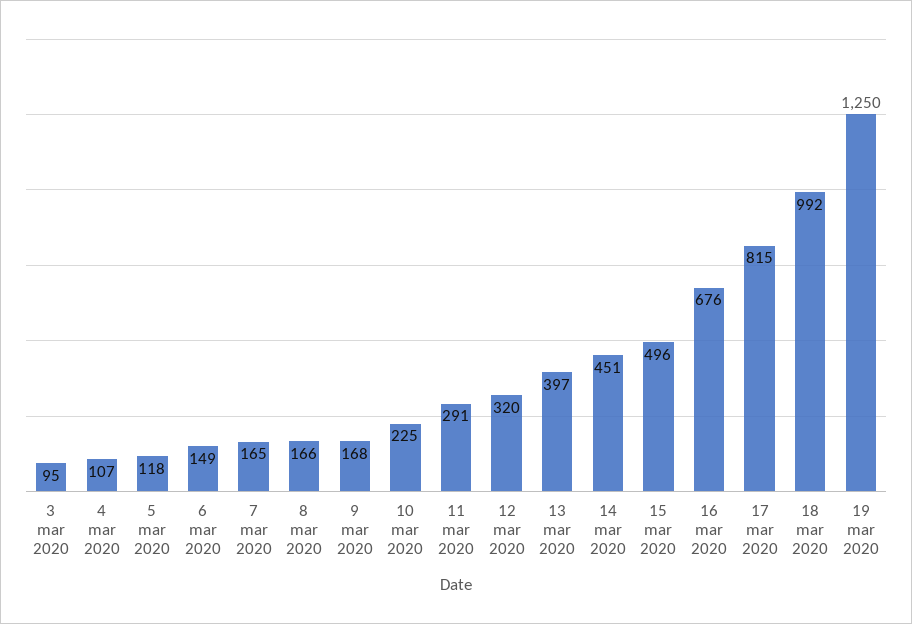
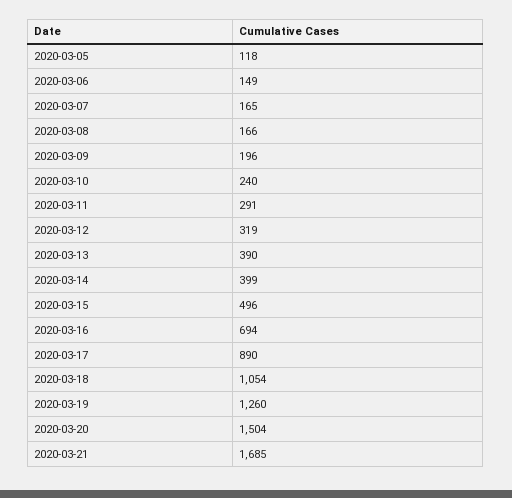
3 mar 2020: 95 -> none
4 mar 2020: 107 -> none
9 mar 2020: 168 -> 196
10 mar 2020: 225 -> 240
12 mar 2020: 320 -> 319
13 mar 2020: 397 -> 390
14 mar 2020: 451 -> 399
16 mar 2020: 676 -> 694
17 mar 2020: 815 -> 890
18 mar 2020: 992 -> 1054
19 mar 2020: 1250 -> 1260
2020-03-20: none -> 1504
2020-03-21: none -> 1685

